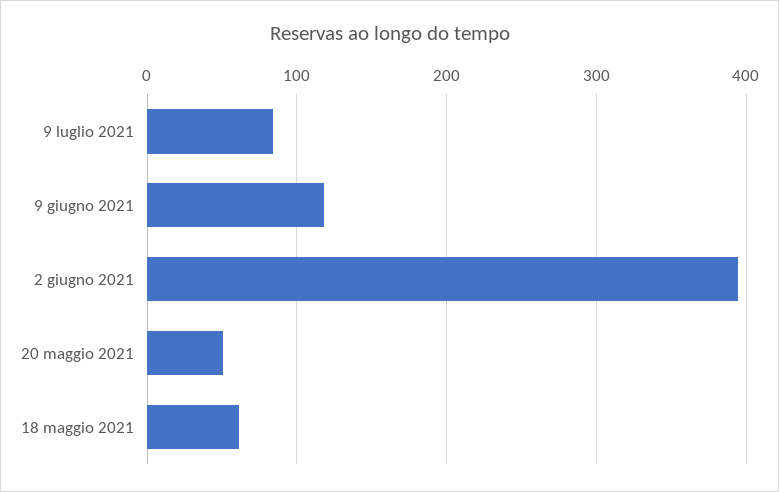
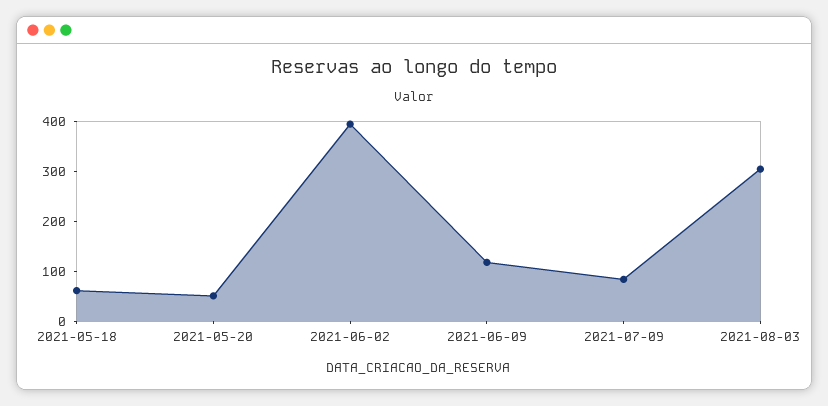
2021-08-03: none -> 300

